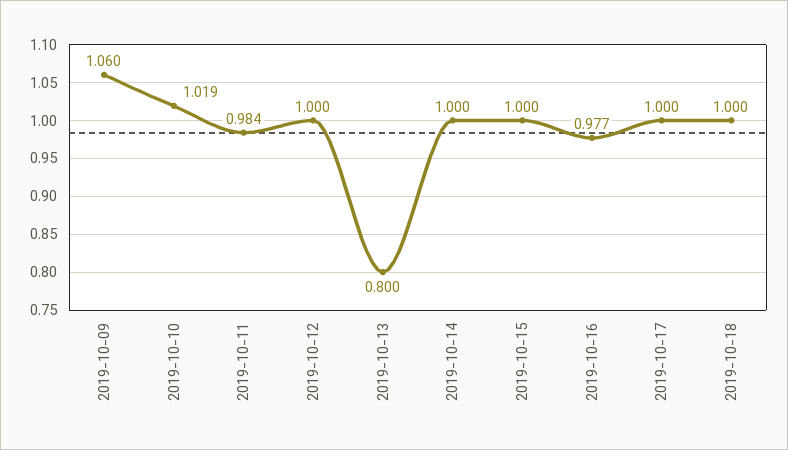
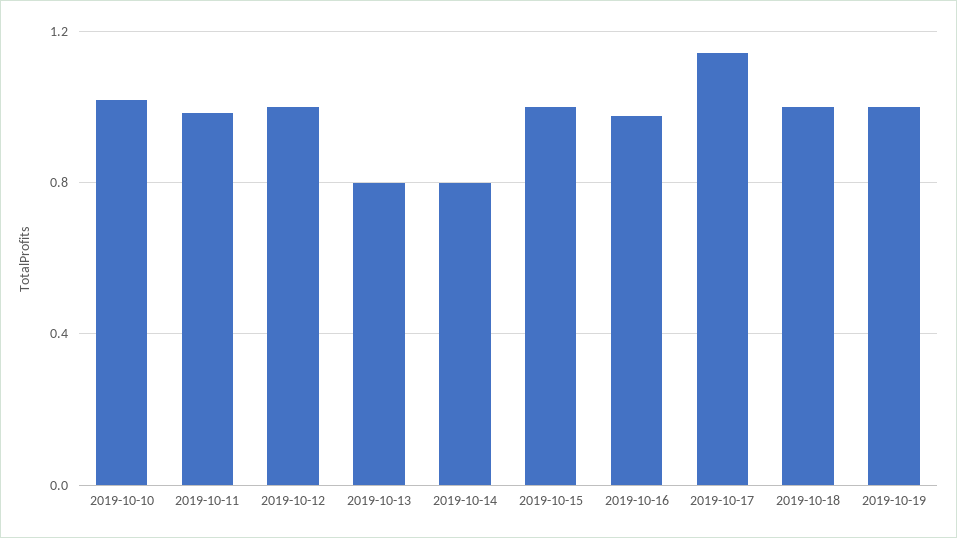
2019-10-09: 1.06 -> none
2019-10-14: 1 -> 0.8
2019-10-17: 1 -> 1.15
2019-10-19: none -> 1

